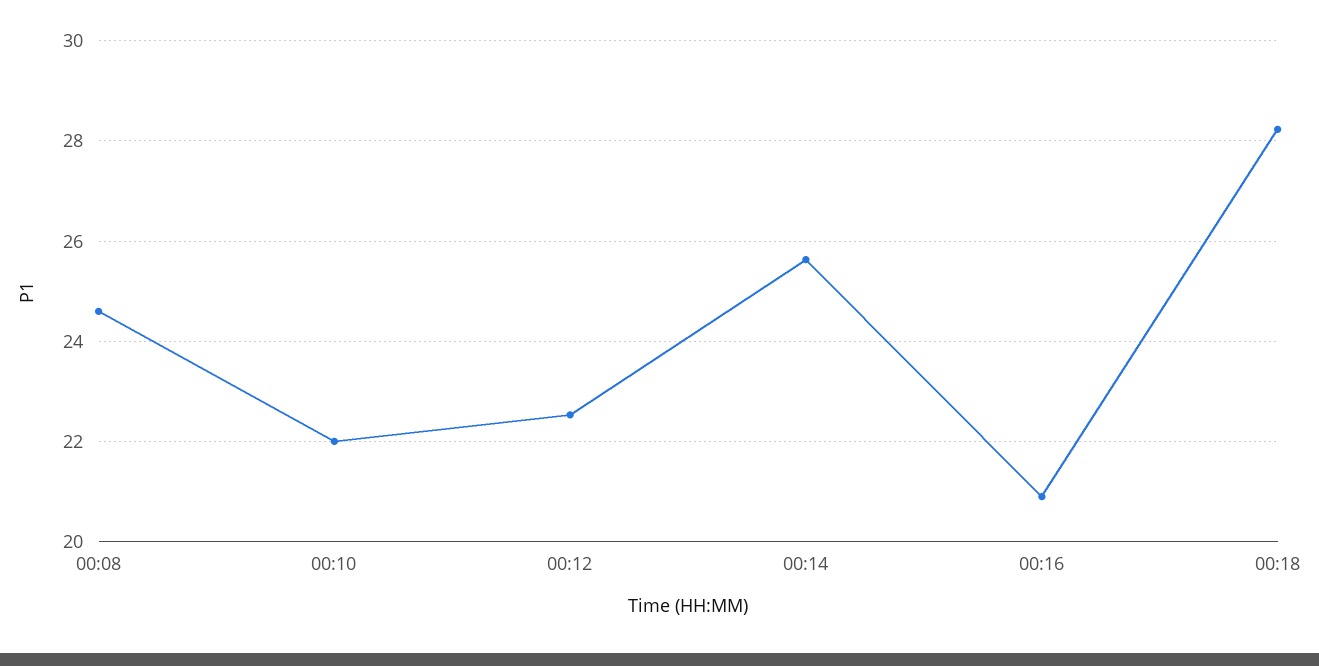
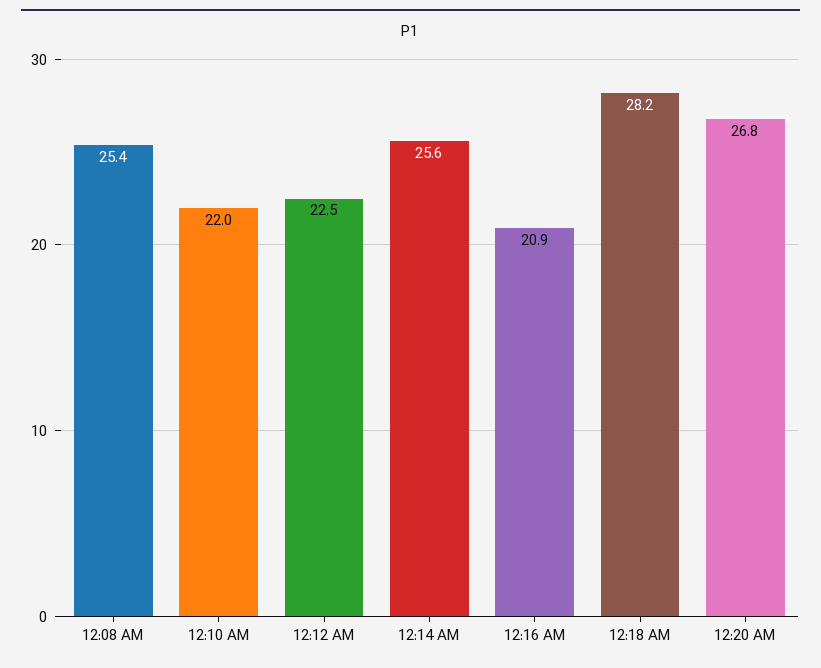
00:08: 24.6 -> 25.4
12:20 AM: none -> 26.8

